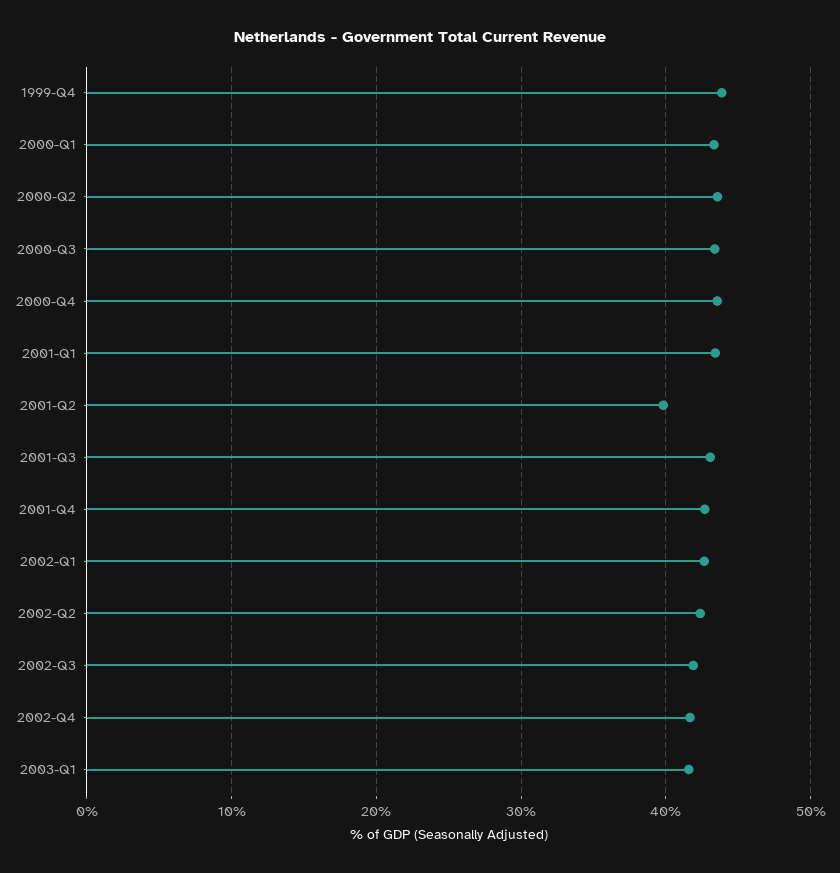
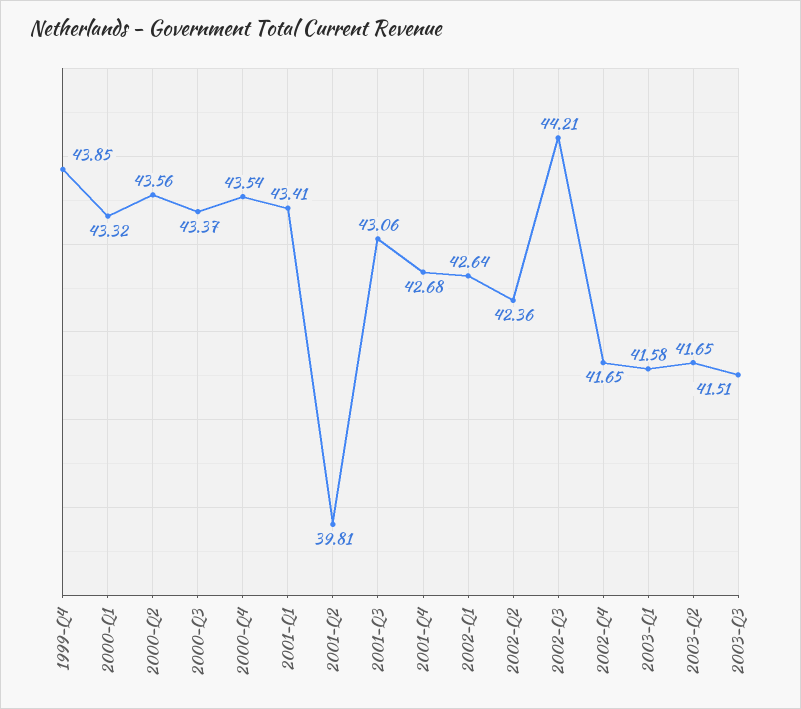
2002-Q3: 42 -> 44.21
2003-Q2: none -> 41.65
2003-Q3: none -> 41.51

